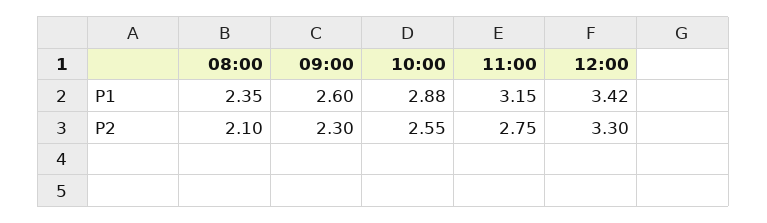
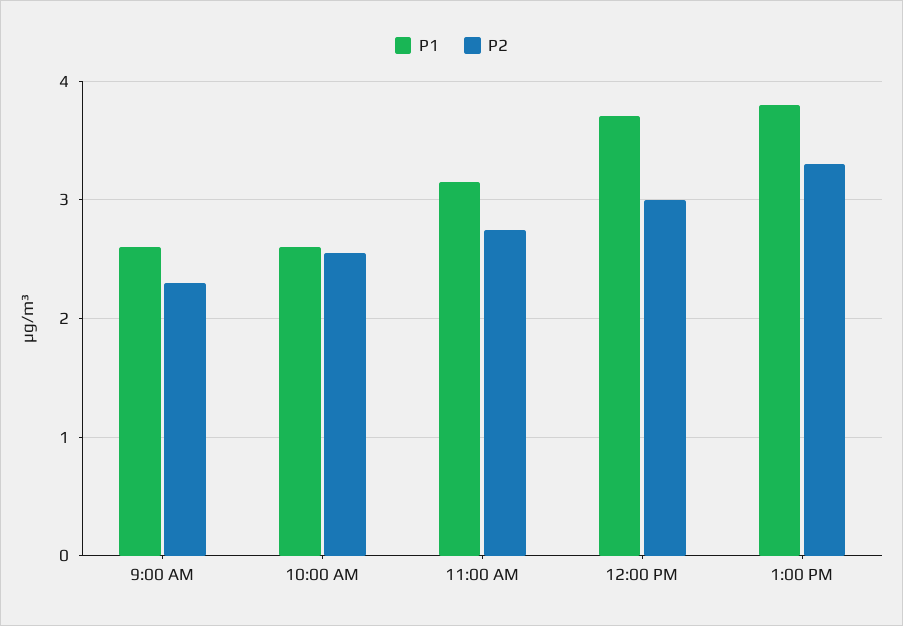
P1, 08:00: 2.35 -> none
P1, 10:00: 2.88 -> 2.6
P1, 12:00: 3.42 -> 3.7
P2, 08:00: 2.1 -> none
P2, 12:00: 3.3 -> 3
P1, 1:00 PM: none -> 3.8
P2, 1:00 PM: none -> 3.3

